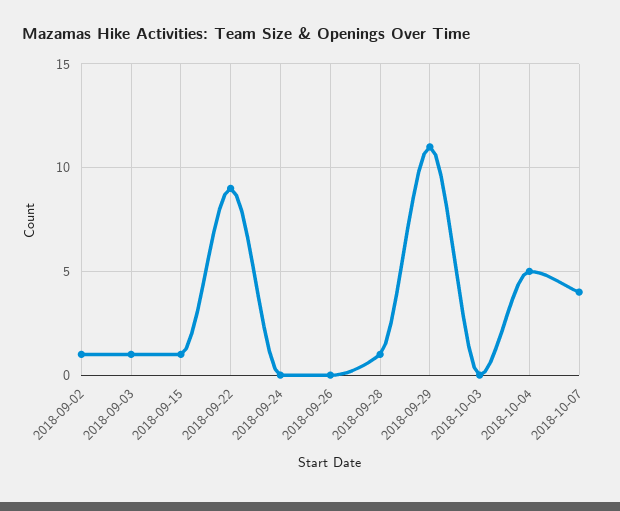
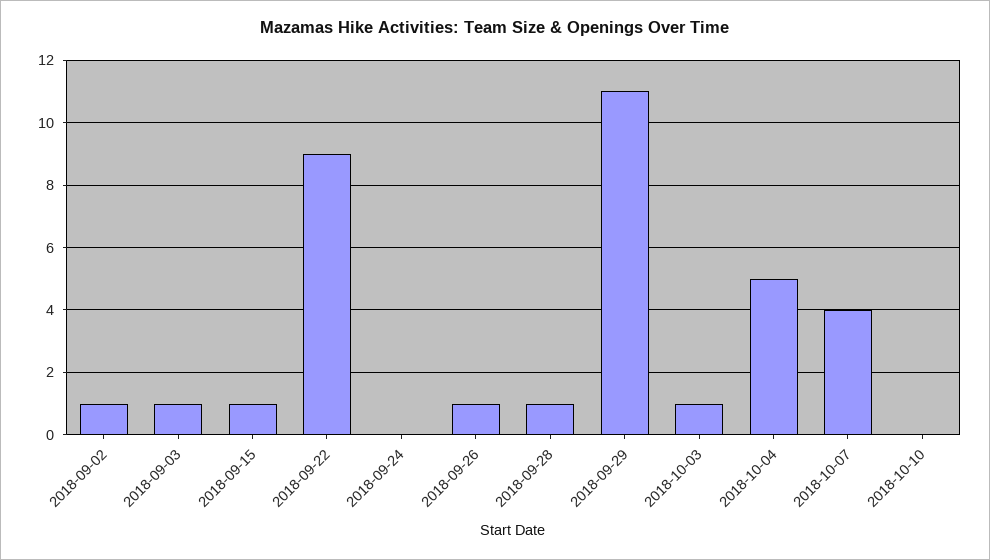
2018-09-26: 0 -> 1
2018-10-03: 0 -> 1
2018-10-10: none -> 0

